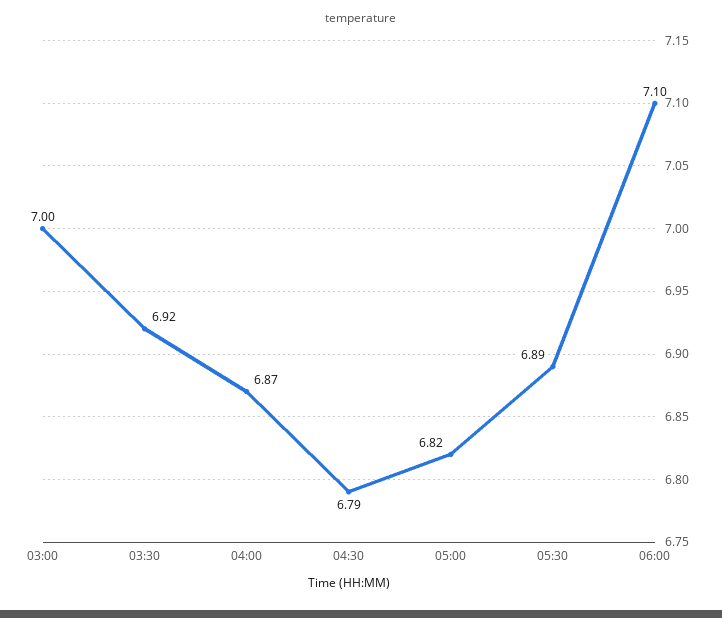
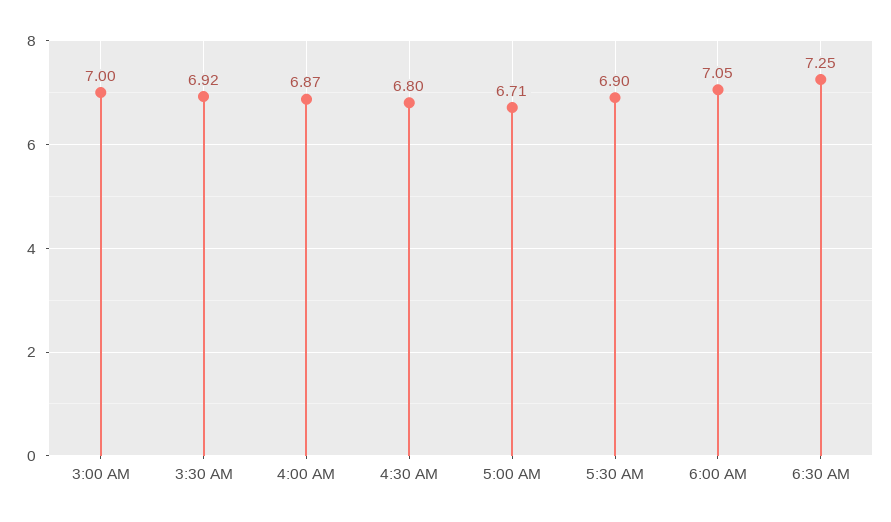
04:30: 6.79 -> 6.8
05:00: 6.82 -> 6.71
05:30: 6.89 -> 6.9
06:00: 7.1 -> 7.05
6:30 AM: none -> 7.25

